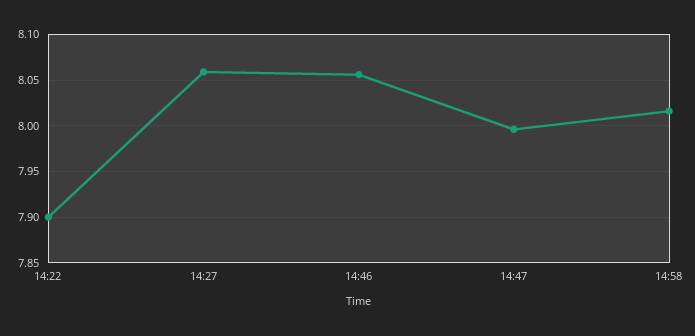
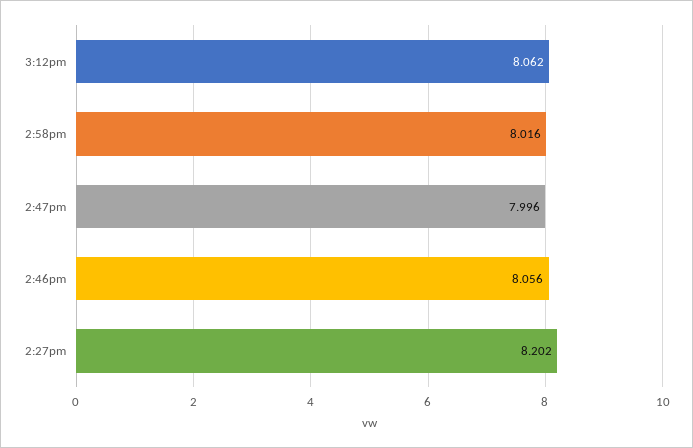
14:22: 7.9 -> none
14:27: 8.06 -> 8.202
3:12pm: none -> 8.062

